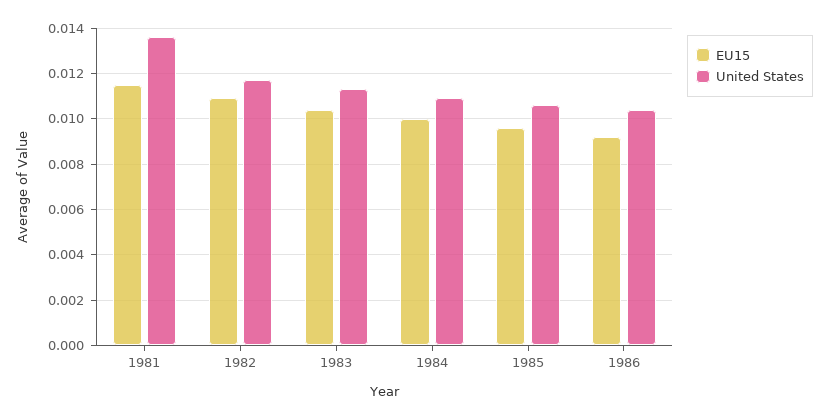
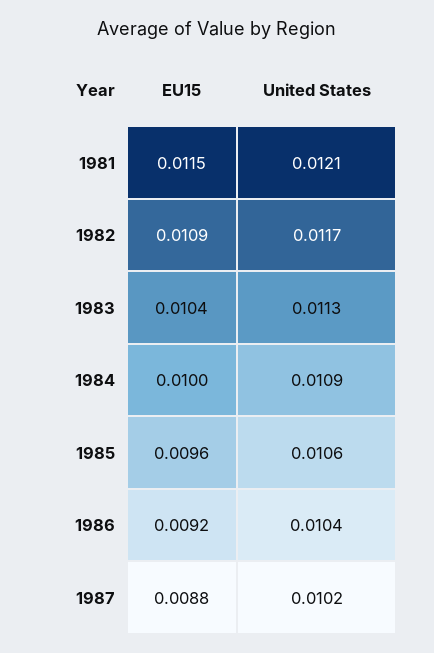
United States, 1981: 0.0135 -> 0.0121
EU15, 1987: none -> 0.0088
United States, 1987: none -> 0.0102

